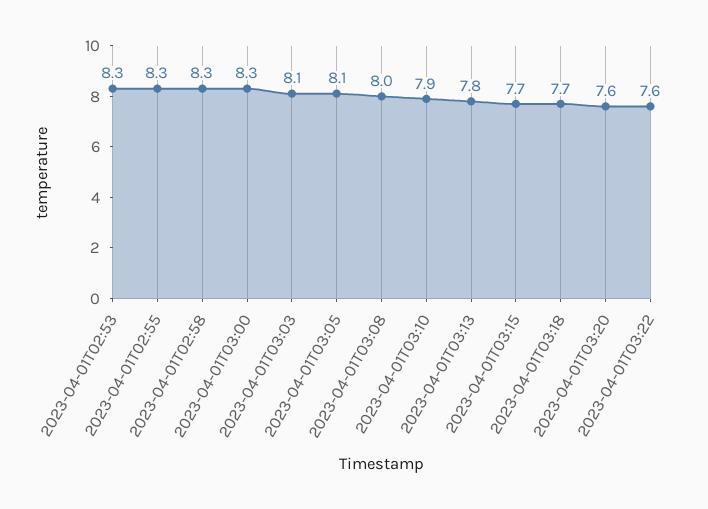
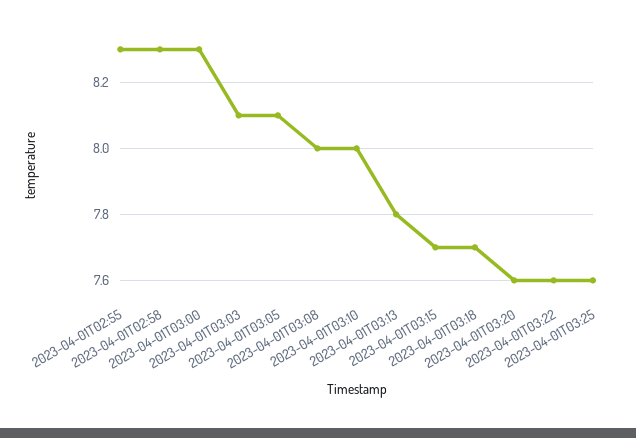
2023-04-01T02:53: 8.3 -> none
2023-04-01T03:10: 7.9 -> 8
2023-04-01T03:25: none -> 7.6

